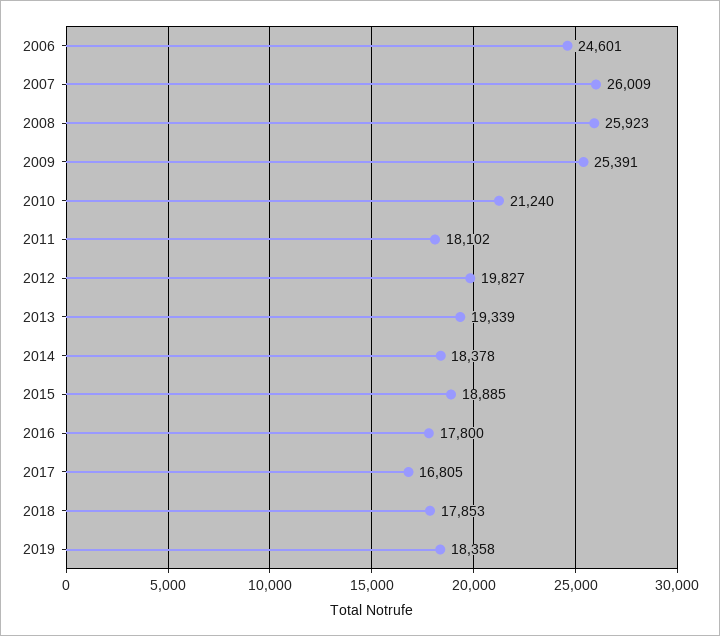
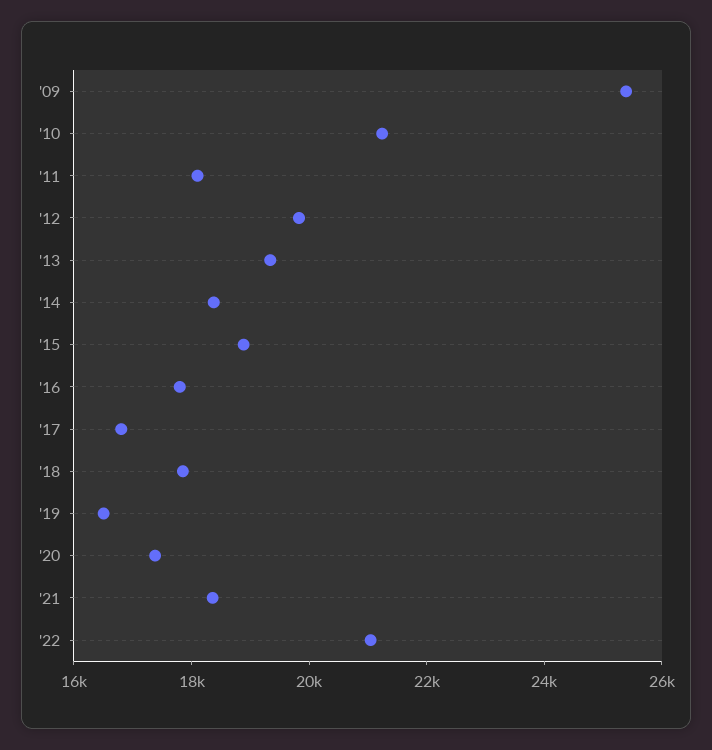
2006: 24601 -> none
2007: 26009 -> none
2008: 25923 -> none
2019: 18358 -> 16500
'20: none -> 17500
'21: none -> 18500
'22: none -> 21000

